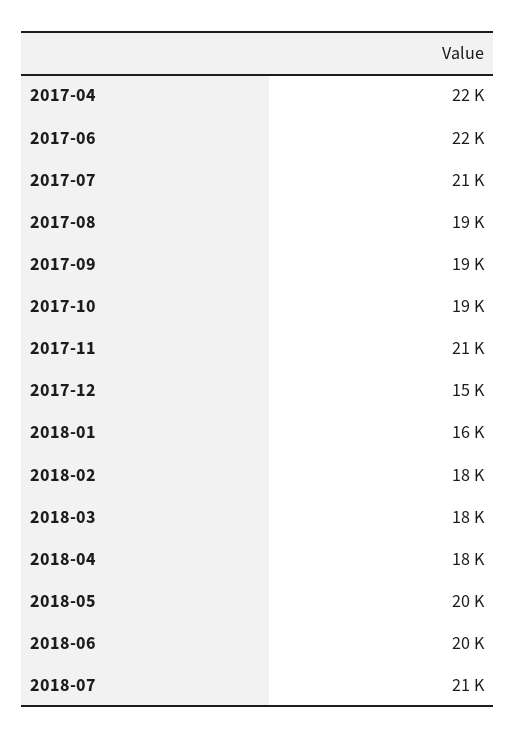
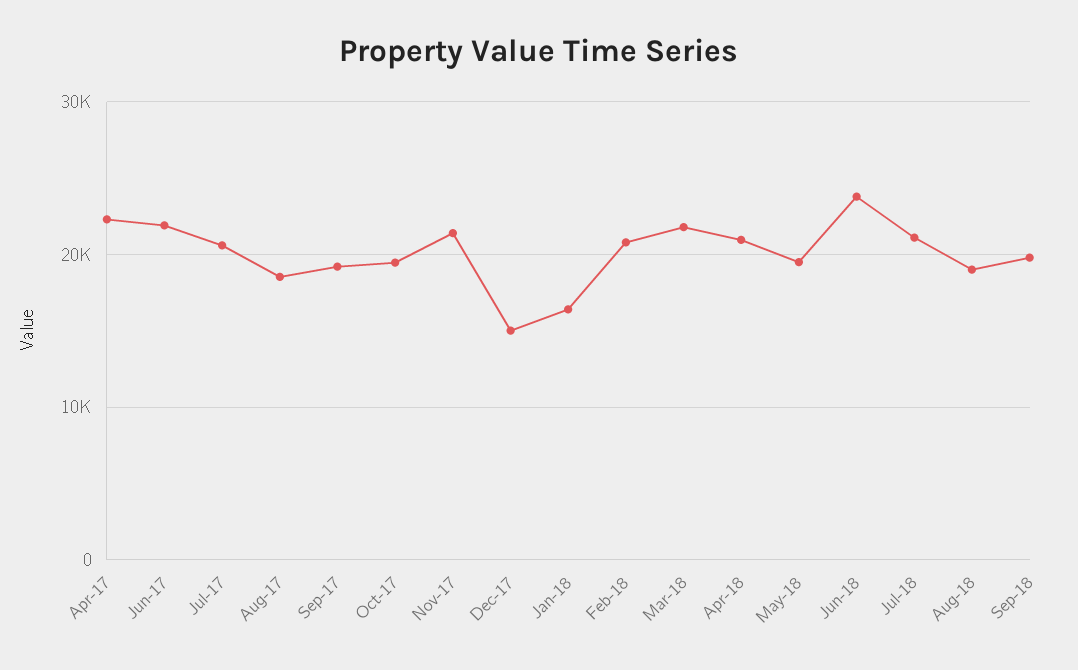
2018-02: 18000 -> 21000
2018-03: 18000 -> 22000
2018-04: 18000 -> 21000
2018-06: 20000 -> 24000
Aug-18: none -> 19000
Sep-18: none -> 20000

